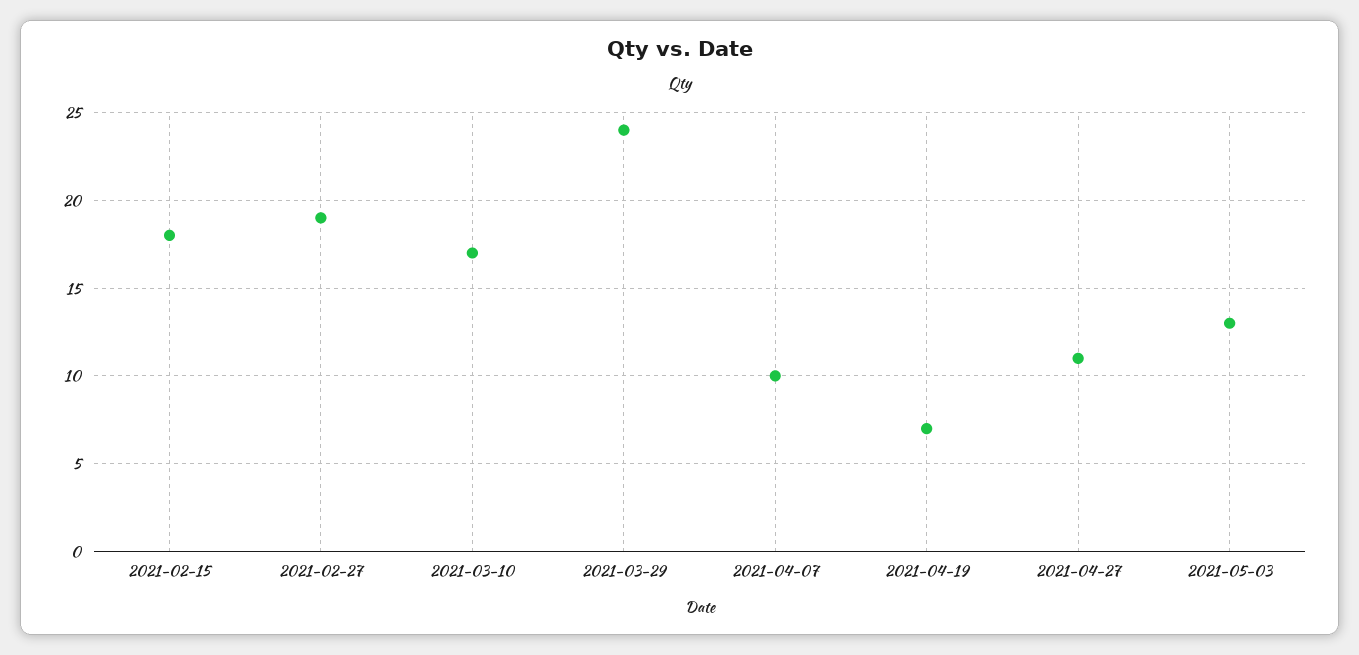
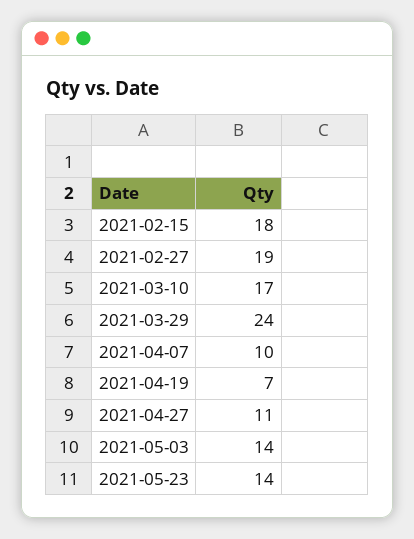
2021-05-03: 13 -> 14
2021-05-23: none -> 14

